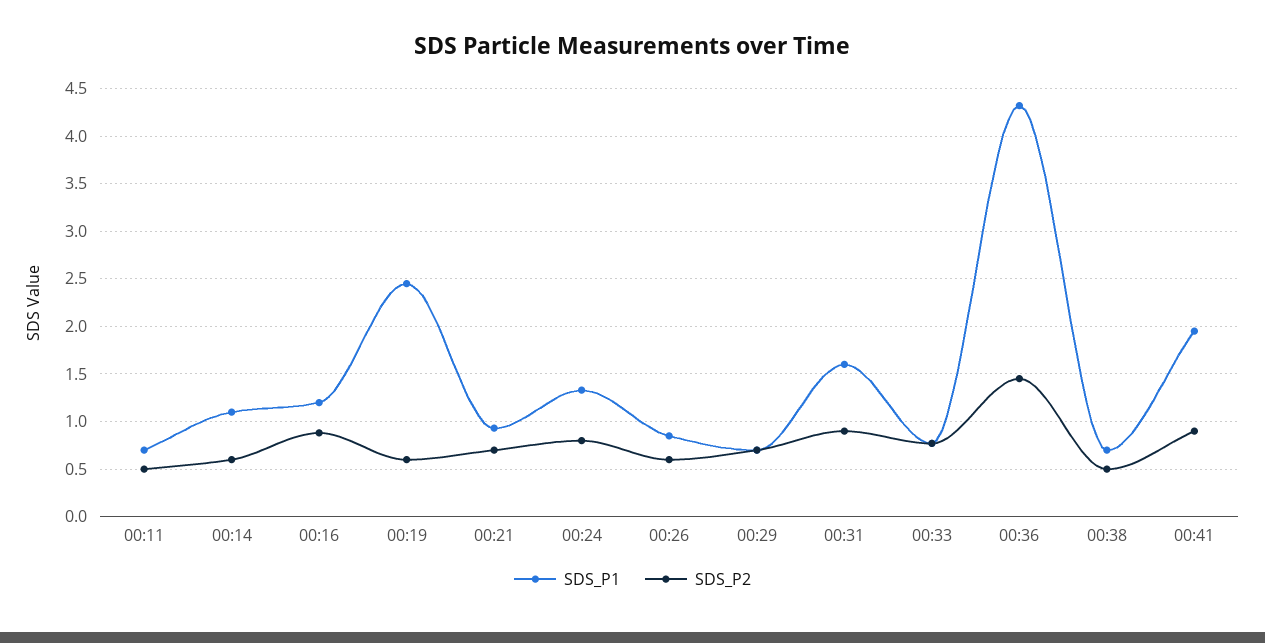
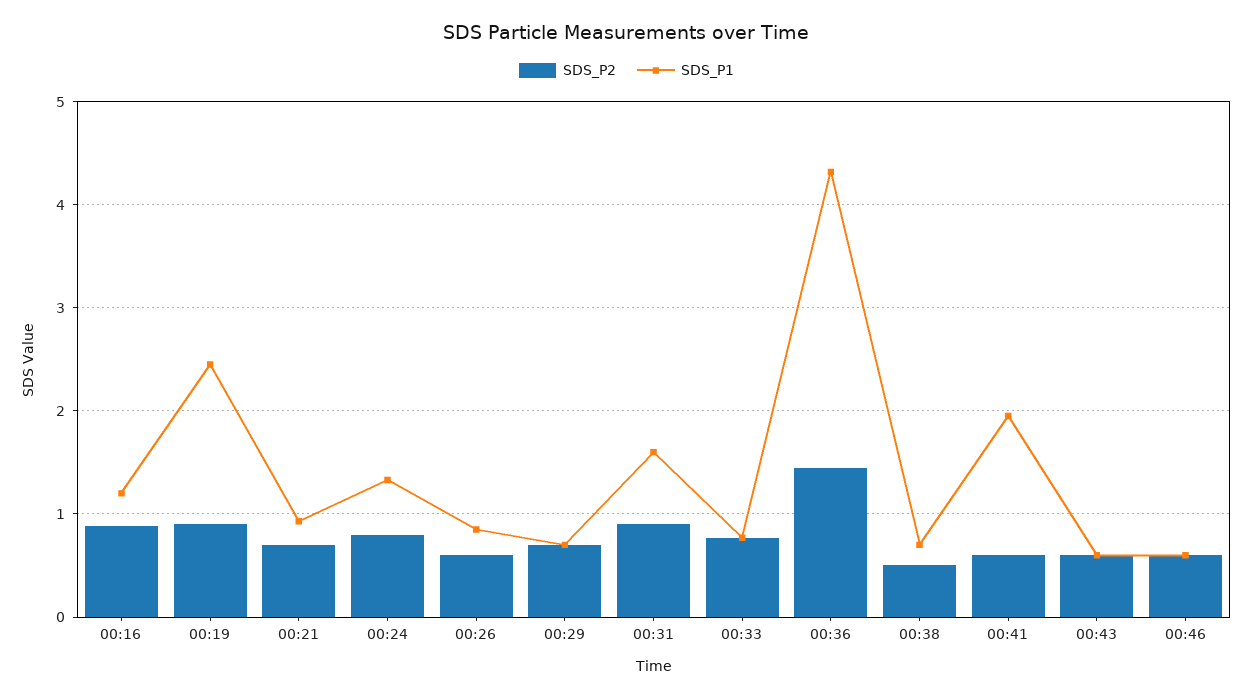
SDS_P1, 00:11: 0.7 -> none
SDS_P2, 00:11: 0.5 -> none
SDS_P1, 00:14: 1.1 -> none
SDS_P2, 00:14: 0.6 -> none
SDS_P2, 00:19: 0.6 -> 0.9
SDS_P2, 00:41: 0.9 -> 0.6
SDS_P2, 00:43: none -> 0.6
SDS_P1, 00:43: none -> 0.6
SDS_P2, 00:46: none -> 0.6
SDS_P1, 00:46: none -> 0.6

